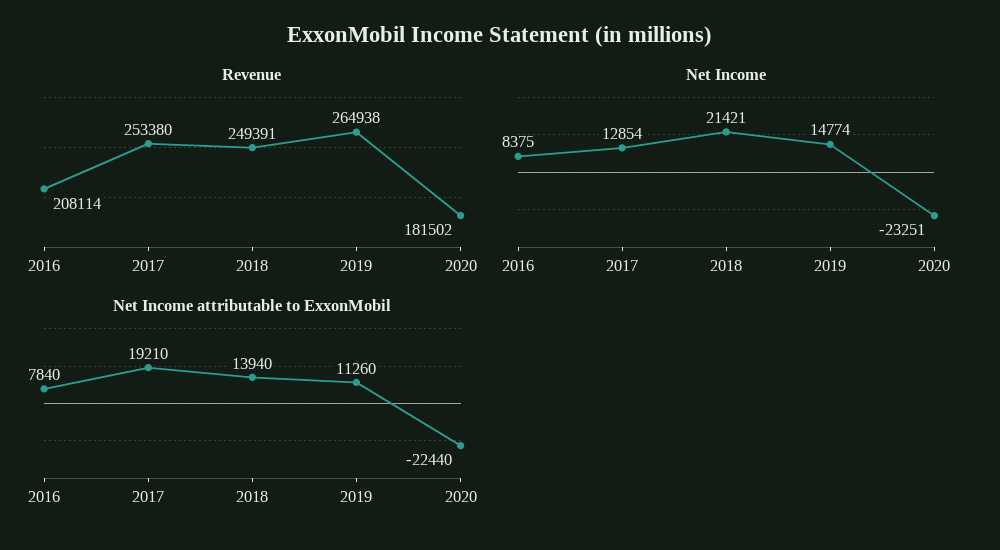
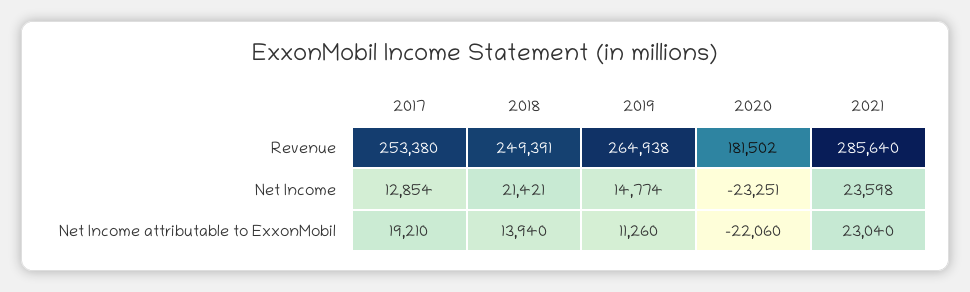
Revenue, 2016: 208114 -> none
Net Income, 2016: 8375 -> none
Net Income attributable to ExxonMobil, 2016: 7840 -> none
Net Income attributable to ExxonMobil, 2020: -22440 -> -22060
Revenue, 2021: none -> 285640
Net Income, 2021: none -> 23598
Net Income attributable to ExxonMobil, 2021: none -> 23040

